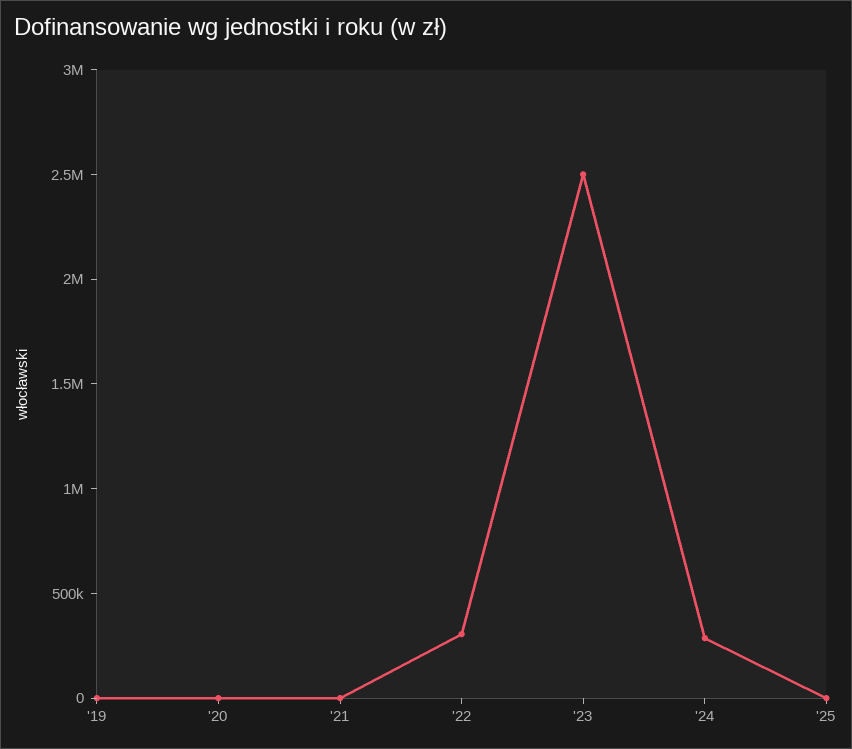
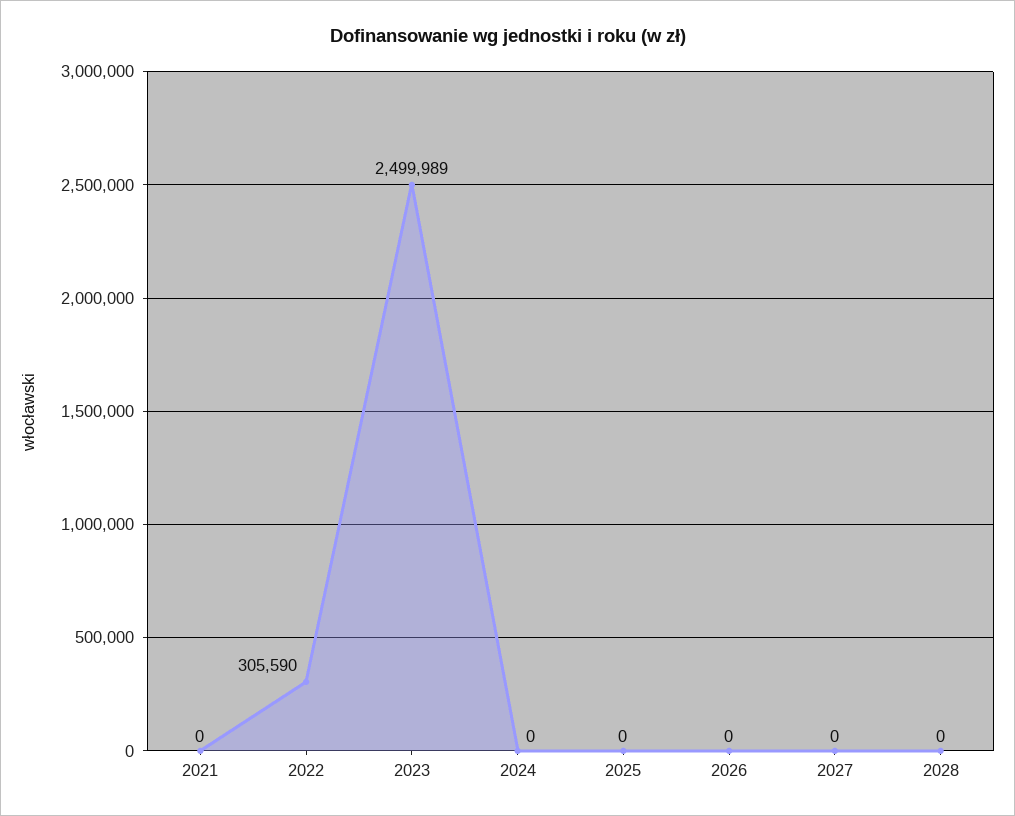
'19: 0 -> none
'20: 0 -> none
'24: 300000 -> 0
2026: none -> 0
2027: none -> 0
2028: none -> 0

